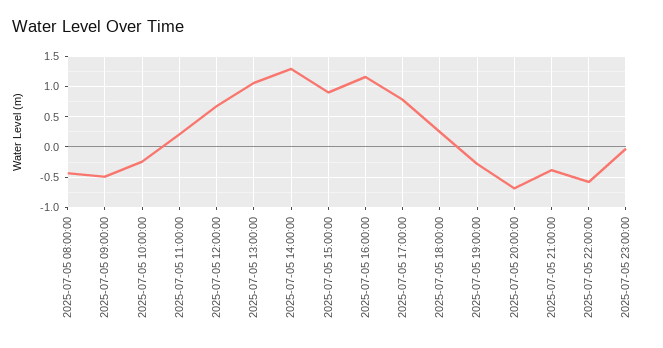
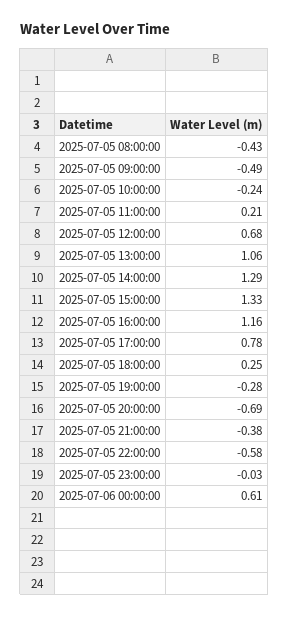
2025-07-05 15:00:00: 0.9 -> 1.33
2025-07-06 00:00:00: none -> 0.61

